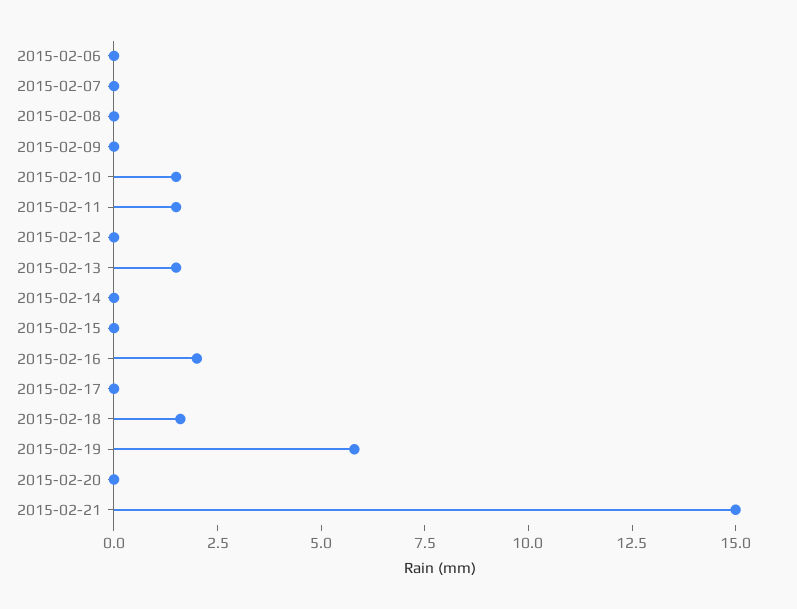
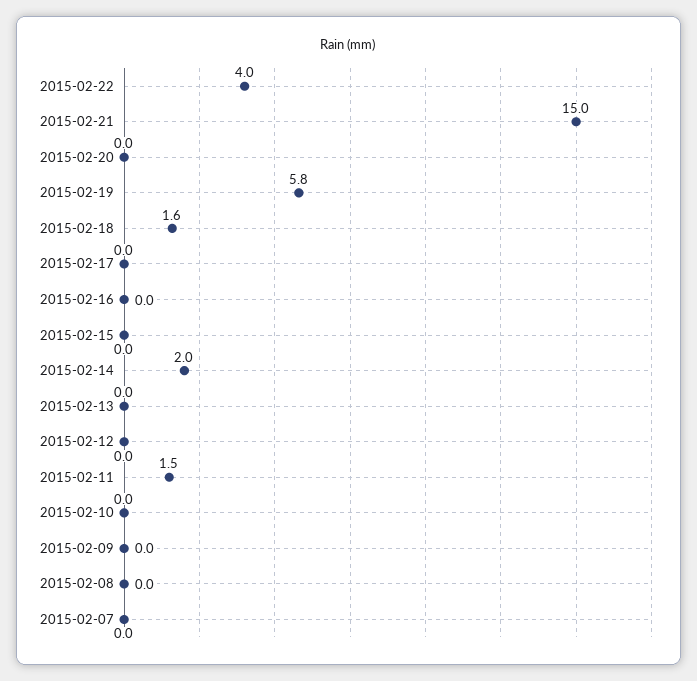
2015-02-06: 0 -> none
2015-02-10: 1.5 -> 0
2015-02-13: 1.5 -> 0
2015-02-14: 0 -> 2
2015-02-16: 2 -> 0
2015-02-22: none -> 4

